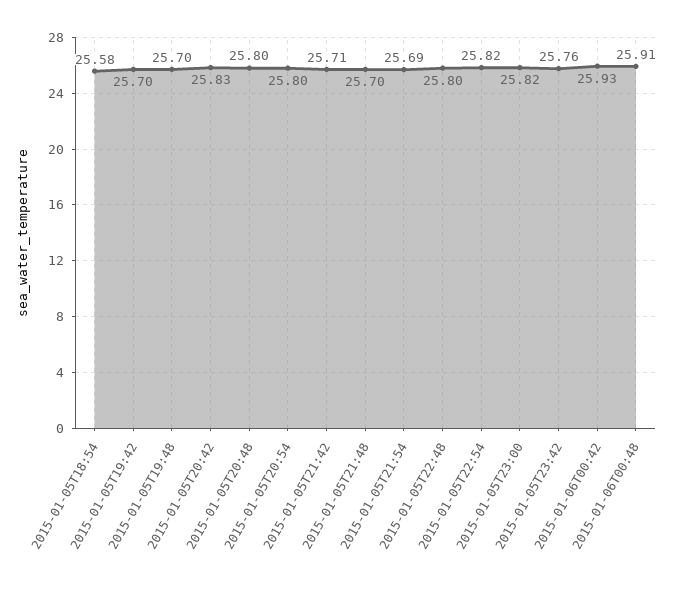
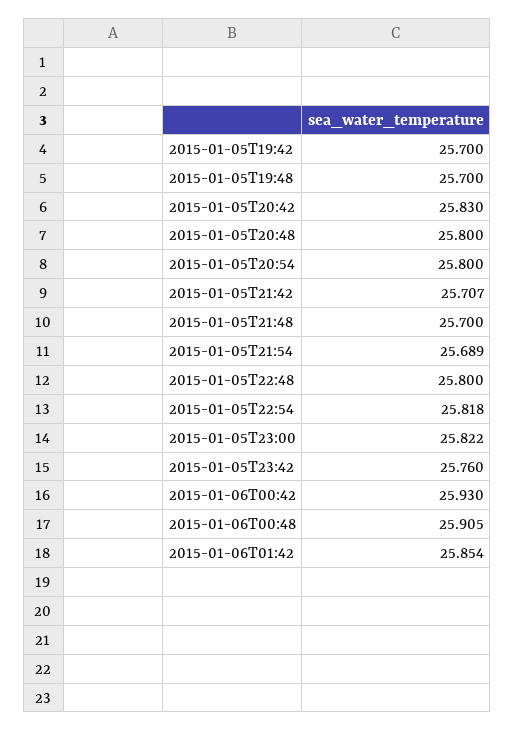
2015-01-05T18:54: 25.58 -> none
2015-01-06T01:42: none -> 25.854

